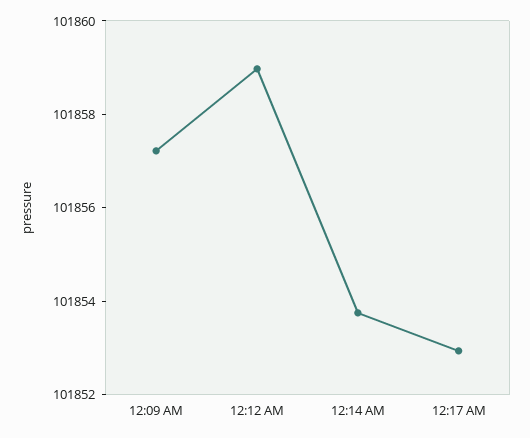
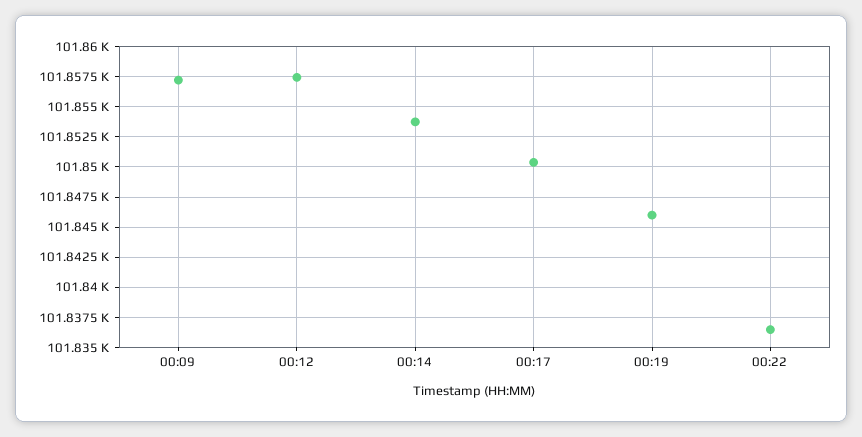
12:12 AM: 101859 -> 101857.5
12:17 AM: 101853 -> 101850.5
00:19: none -> 101846
00:22: none -> 101836.5

